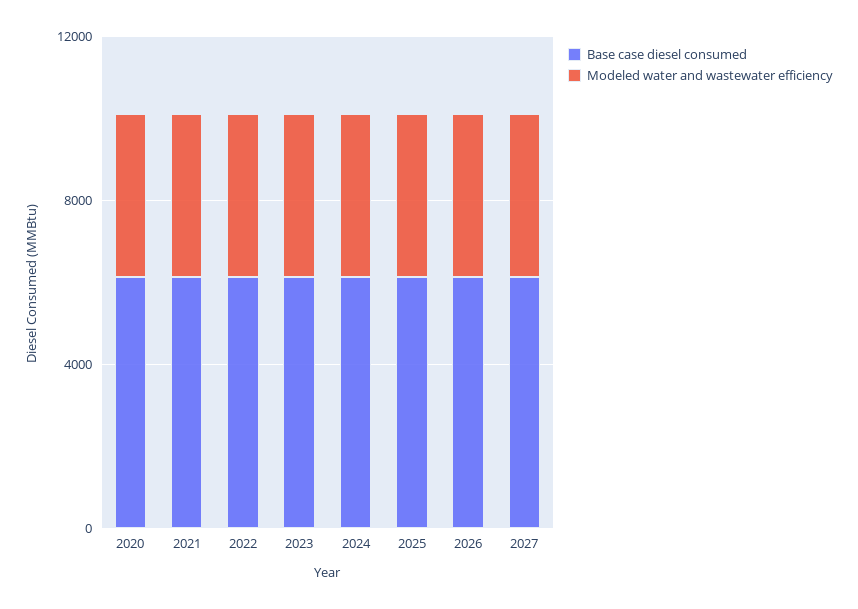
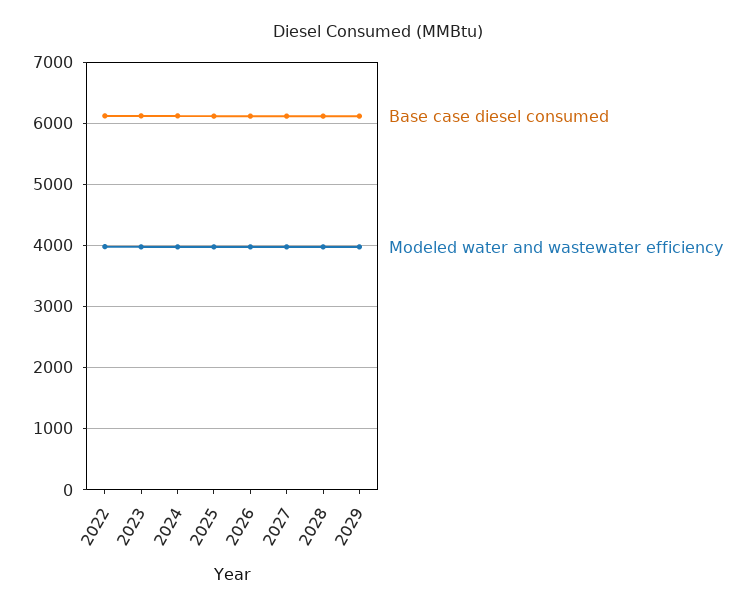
Base case diesel consumed, 2020: 6000 -> none
Modeled water and wastewater efficiency, 2020: 4000 -> none
Base case diesel consumed, 2021: 6000 -> none
Modeled water and wastewater efficiency, 2021: 4000 -> none
Base case diesel consumed, 2028: none -> 6100
Modeled water and wastewater efficiency, 2028: none -> 4000
Base case diesel consumed, 2029: none -> 6100
Modeled water and wastewater efficiency, 2029: none -> 4000

